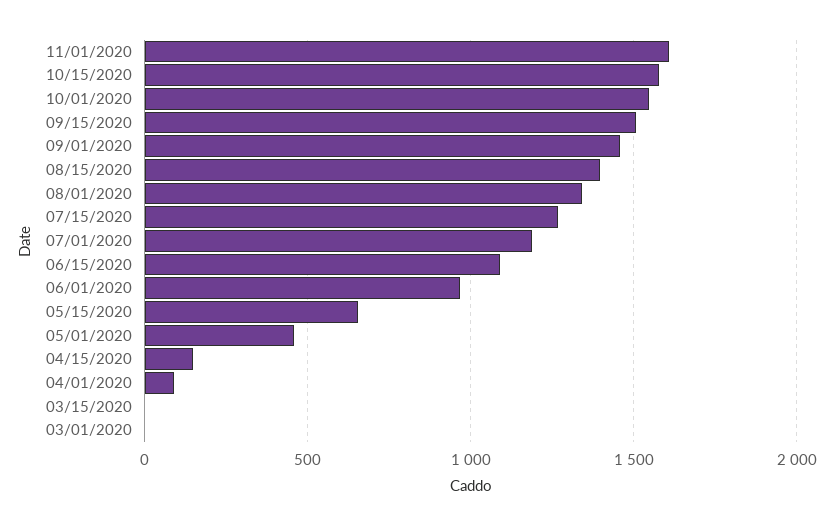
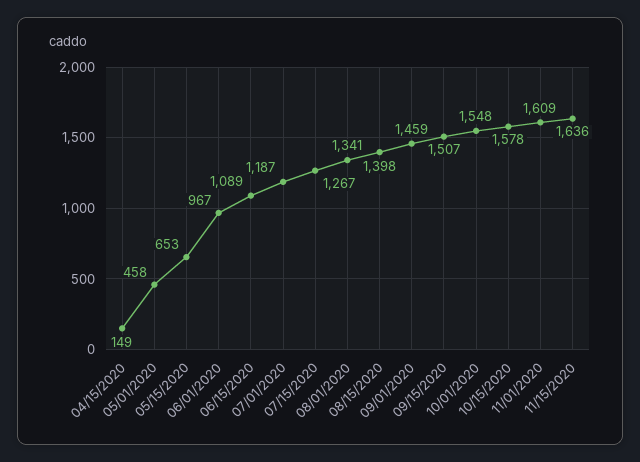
04/01/2020: 100 -> none
03/15/2020: 0 -> none
03/01/2020: 0 -> none
11/15/2020: none -> 1636

